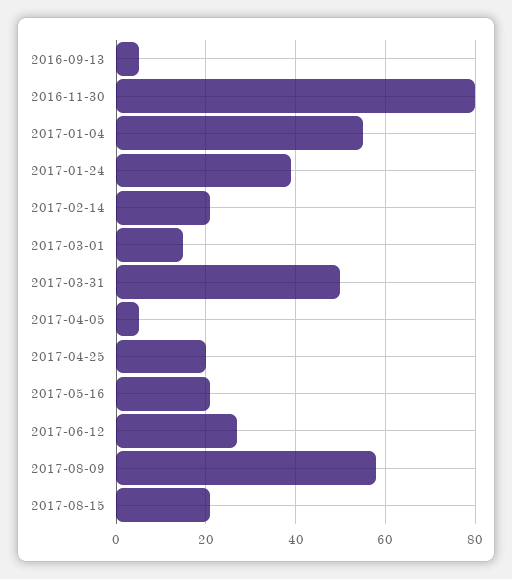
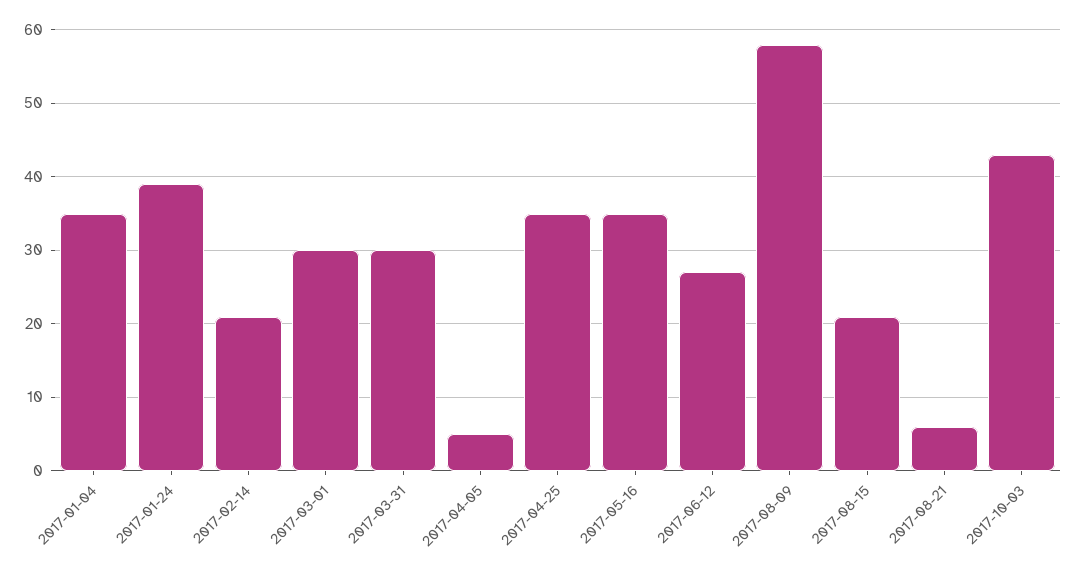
2016-09-13: 5 -> none
2016-11-30: 80 -> none
2017-01-04: 55 -> 35
2017-03-01: 15 -> 30
2017-03-31: 50 -> 30
2017-04-25: 20 -> 35
2017-05-16: 20 -> 35
2017-08-21: none -> 6
2017-10-03: none -> 43

